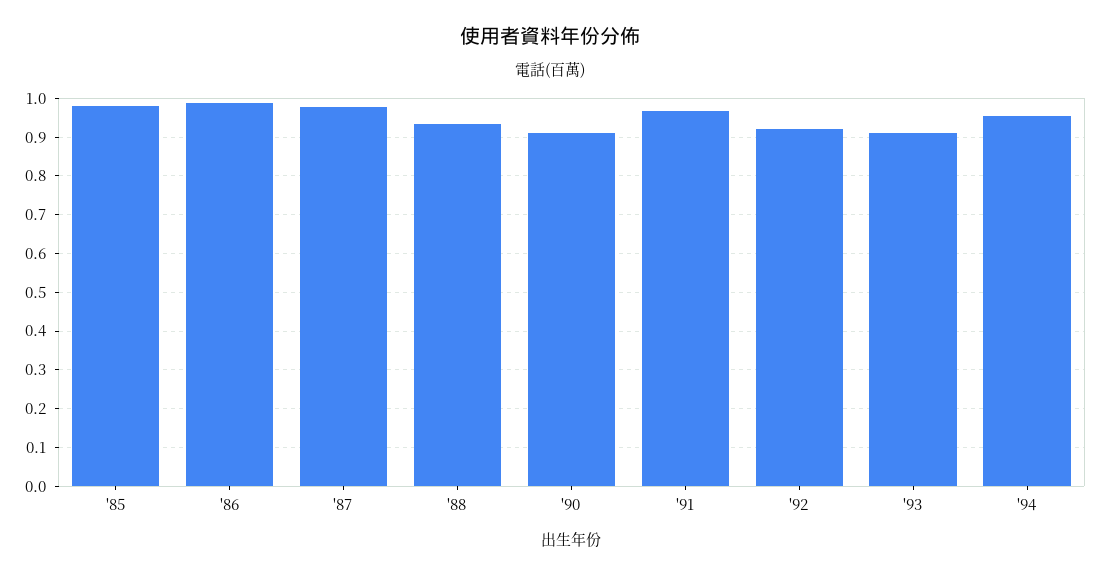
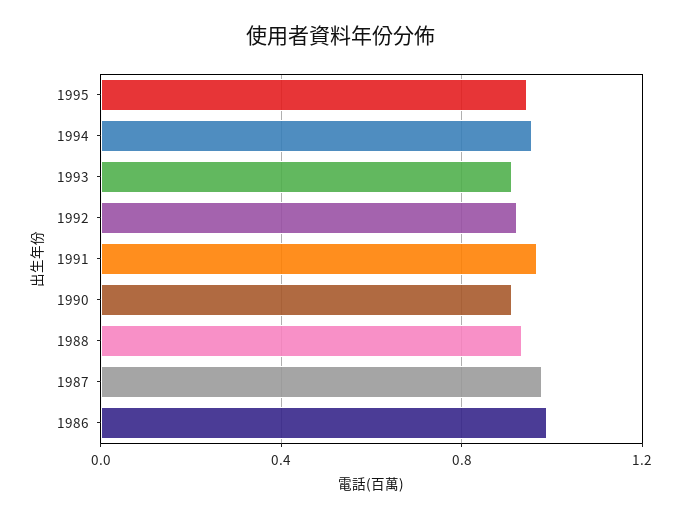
'85: 0.98 -> none
1995: none -> 0.95

